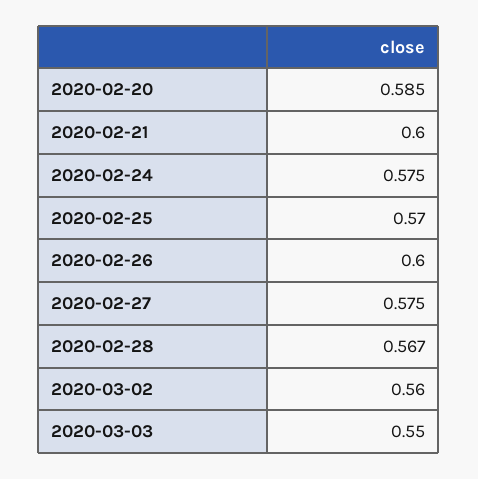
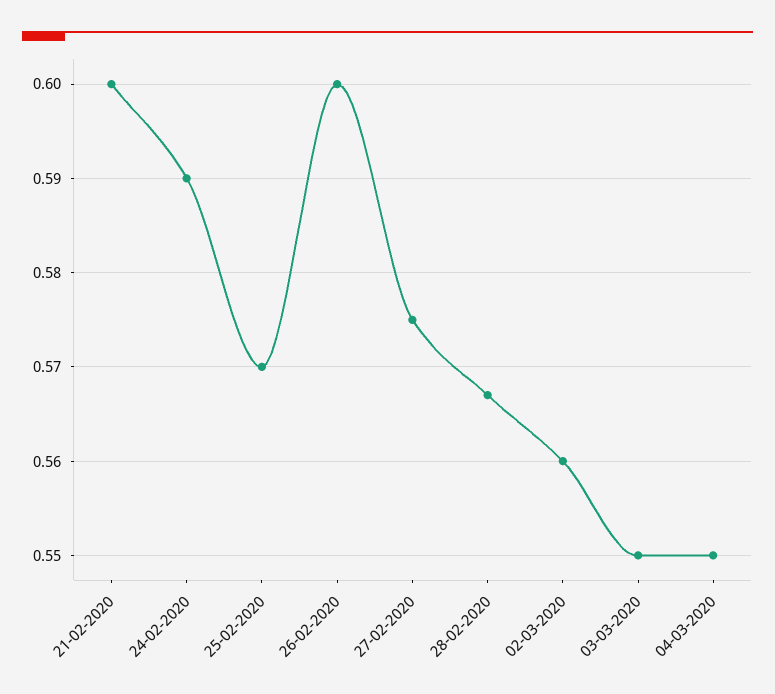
2020-02-20: 0.585 -> none
2020-02-24: 0.575 -> 0.59
04-03-2020: none -> 0.55

